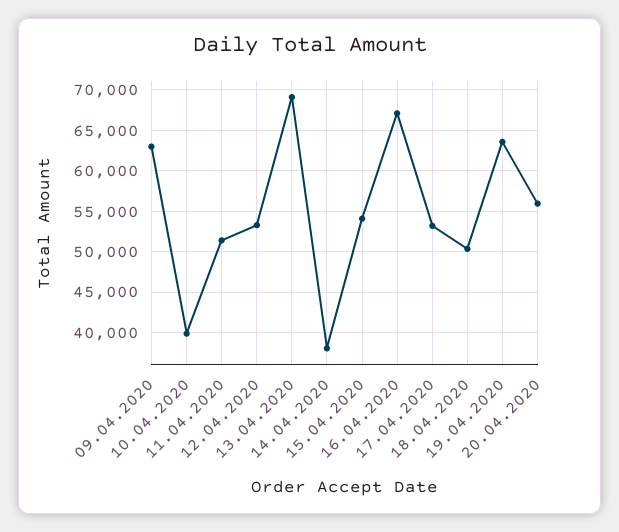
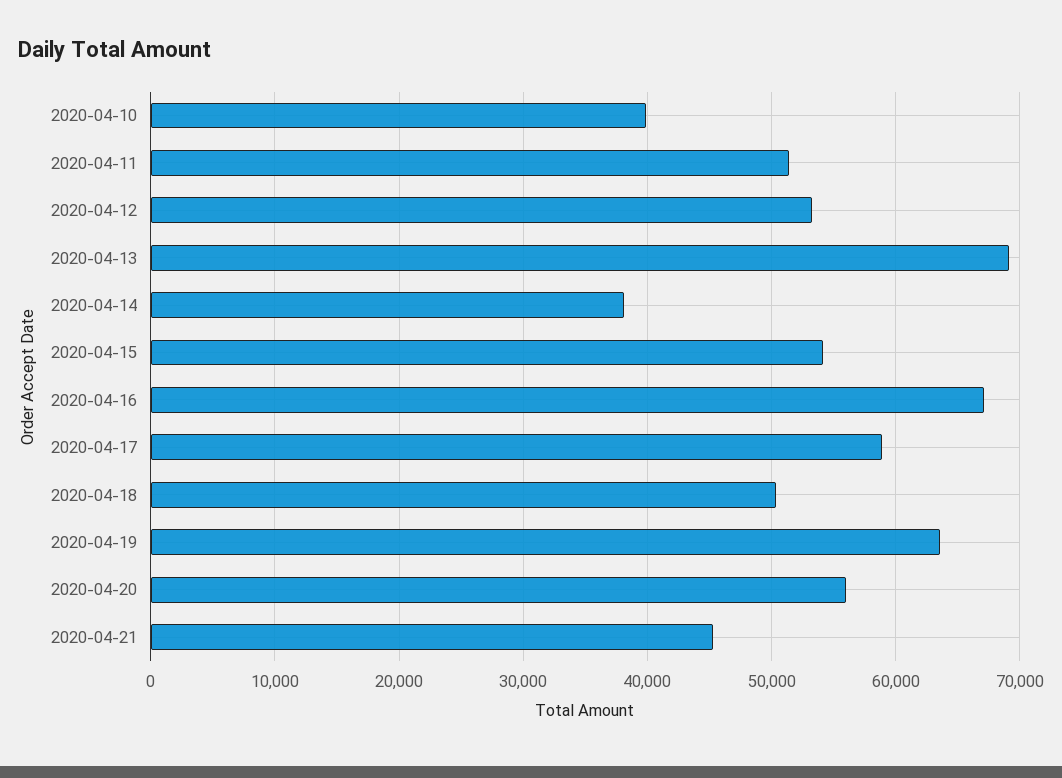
09.04.2020: 63000 -> none
17.04.2020: 53000 -> 59000
2020-04-21: none -> 45000

